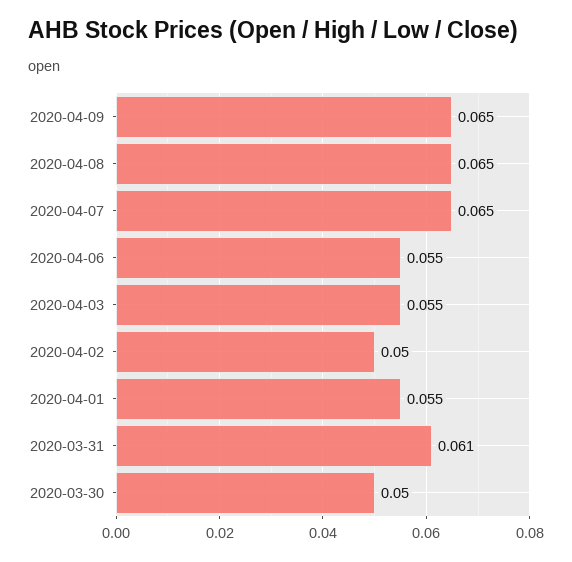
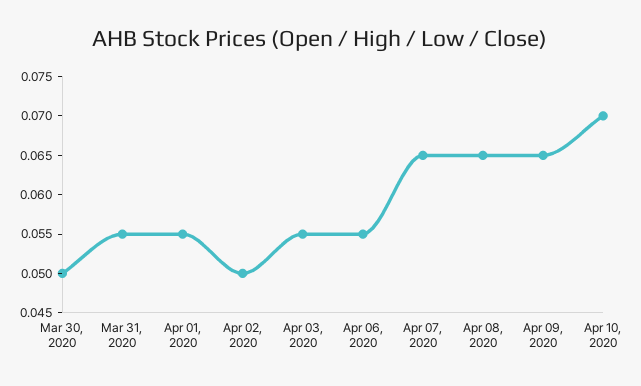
2020-03-31: 0.061 -> 0.055
Apr 10, 2020: none -> 0.07

